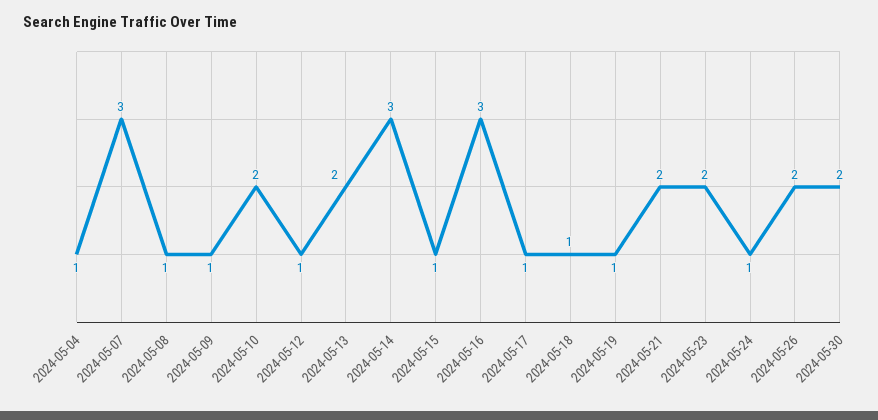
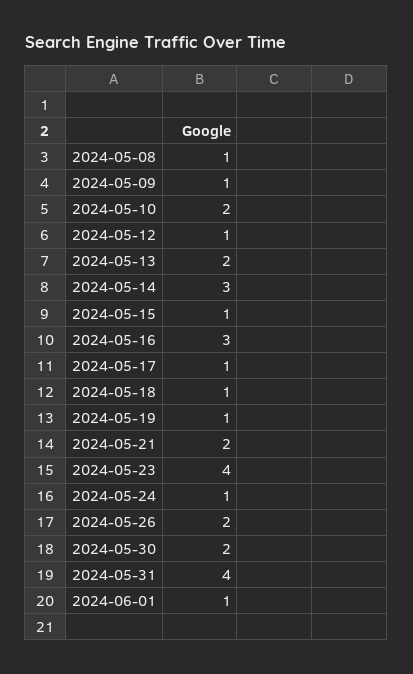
2024-05-04: 1 -> none
2024-05-07: 3 -> none
2024-05-23: 2 -> 4
2024-05-31: none -> 4
2024-06-01: none -> 1

